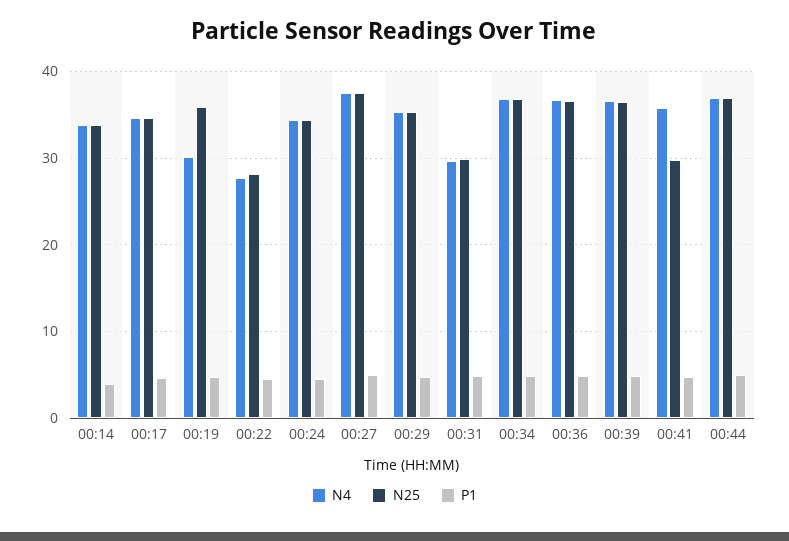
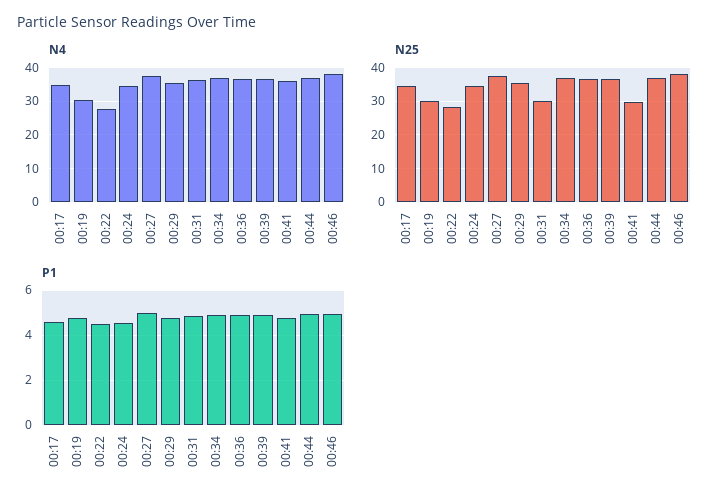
N4, 00:14: 34 -> none
N25, 00:14: 34 -> none
P1, 00:14: 4 -> none
N25, 00:19: 36 -> 30
N4, 00:31: 30 -> 36
N4, 00:46: none -> 38
N25, 00:46: none -> 38
P1, 00:46: none -> 5

